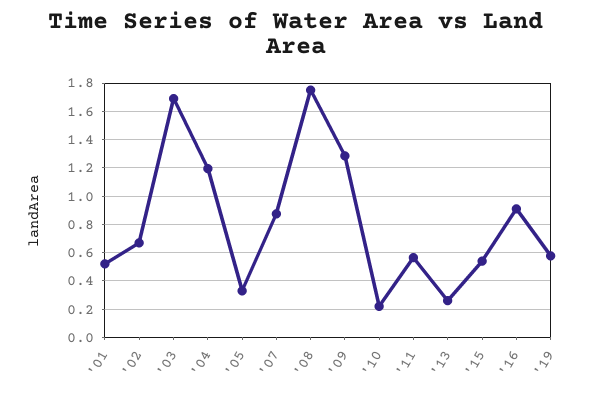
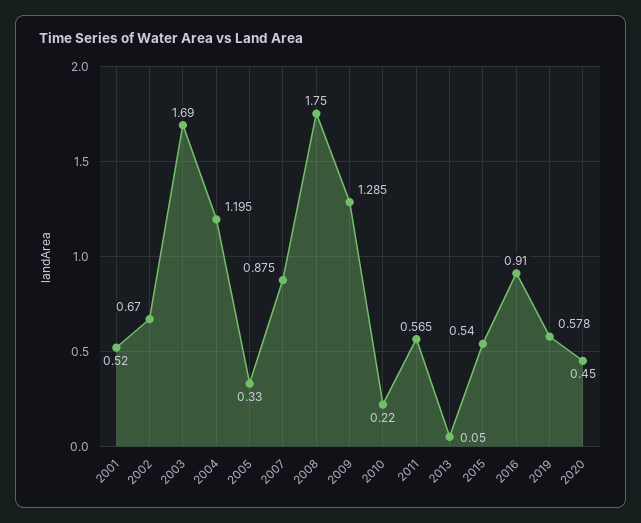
'13: 0.25 -> 0.05
2020: none -> 0.45

